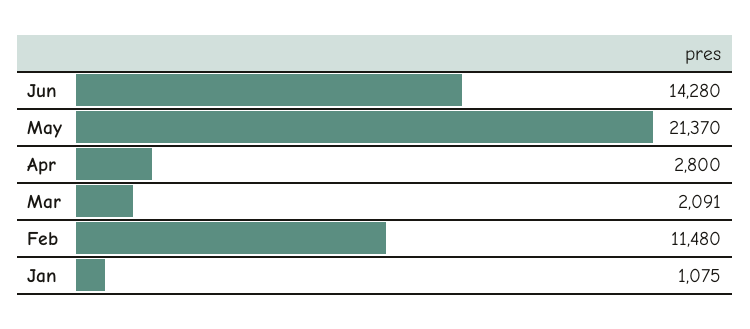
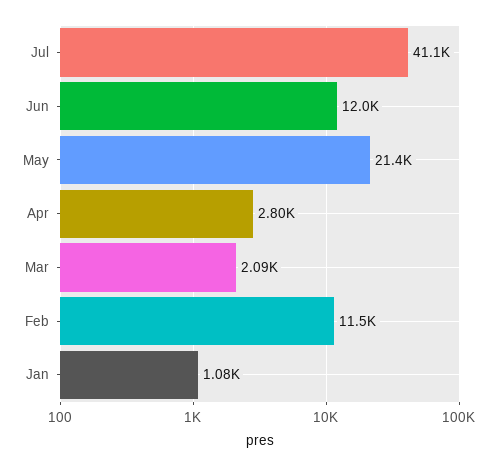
Jun: 14280 -> 12000
Jul: none -> 41100

